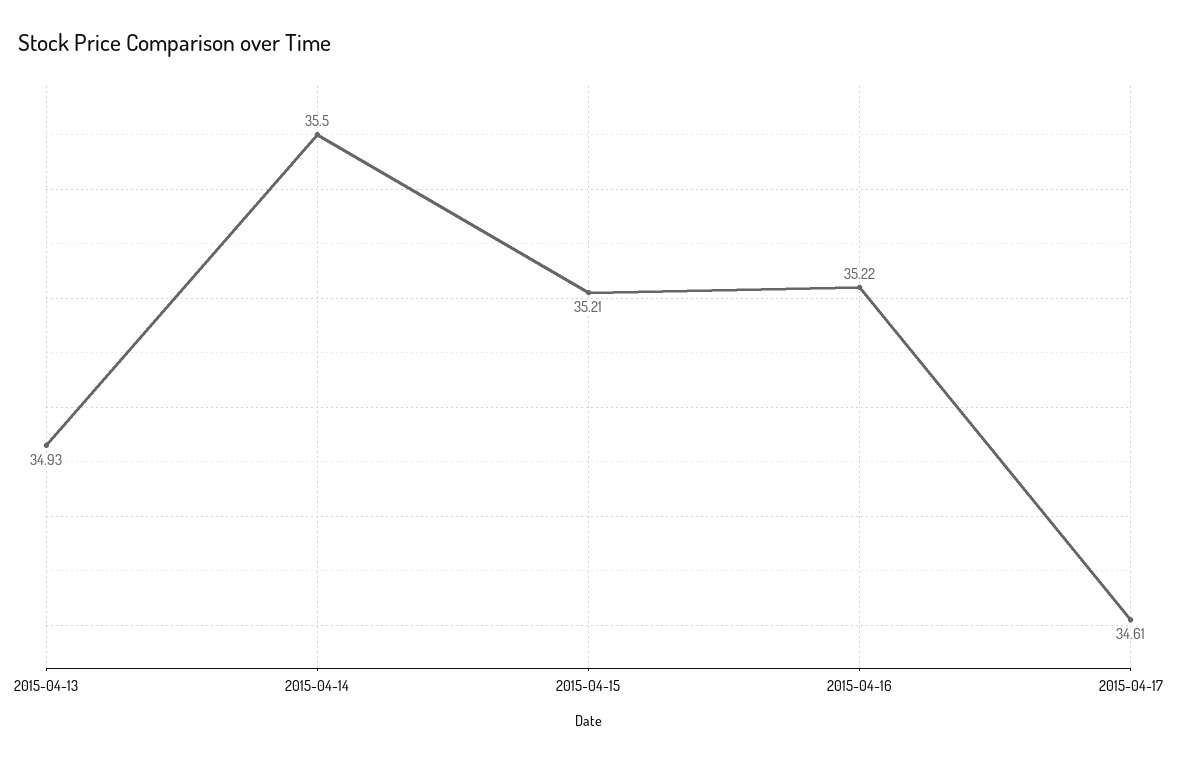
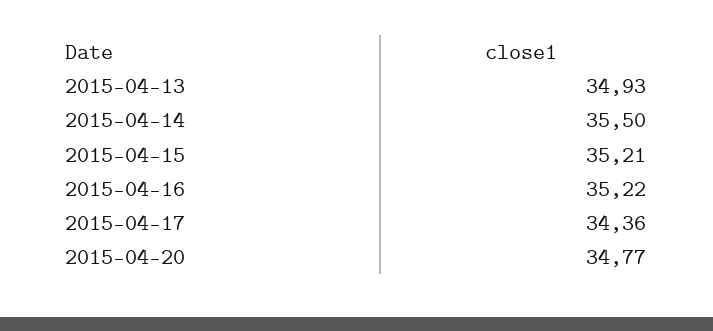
2015-04-17: 34.61 -> 34.36
2015-04-20: none -> 34.77

